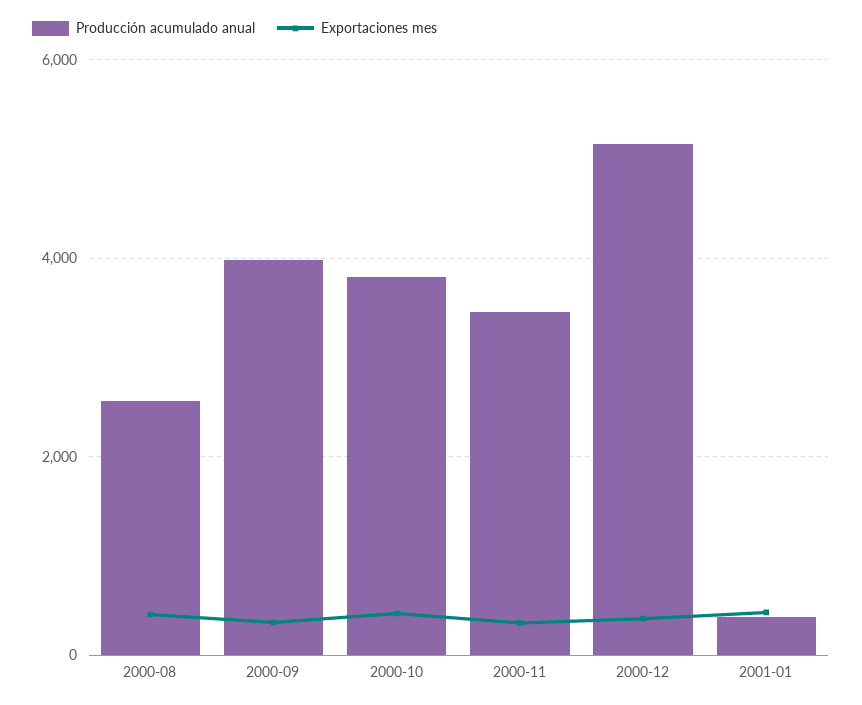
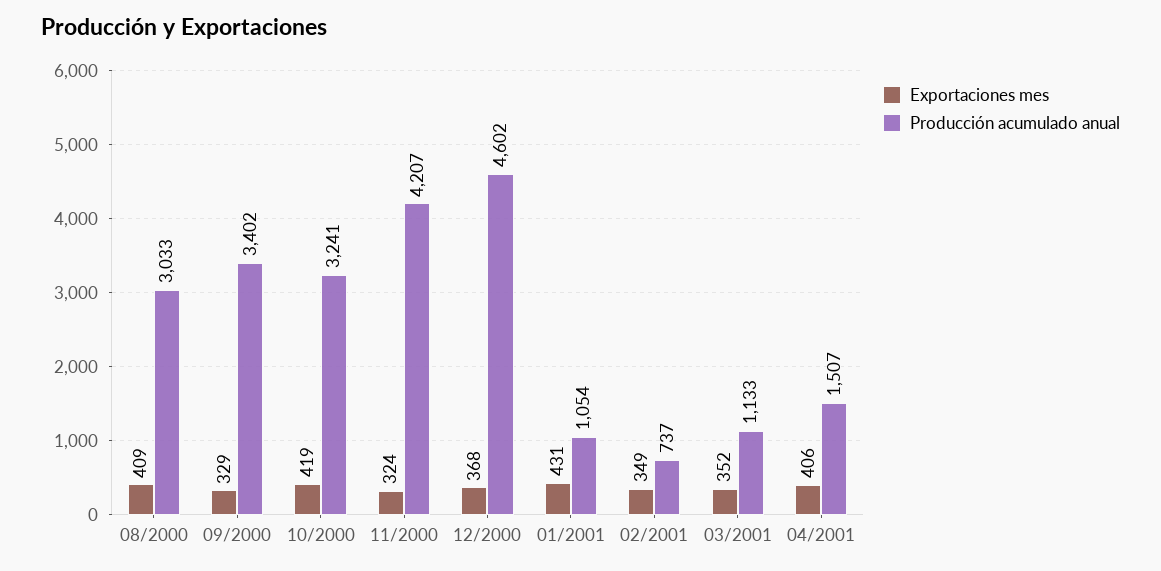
Producción acumulado anual, 2000-08: 2600 -> 3033
Producción acumulado anual, 2000-09: 4000 -> 3402
Producción acumulado anual, 2000-10: 3800 -> 3241
Producción acumulado anual, 2000-11: 3400 -> 4207
Producción acumulado anual, 2000-12: 5200 -> 4602
Producción acumulado anual, 2001-01: 400 -> 1054
Exportaciones mes, 02/2001: none -> 349
Producción acumulado anual, 02/2001: none -> 737
Exportaciones mes, 03/2001: none -> 352
Producción acumulado anual, 03/2001: none -> 1133
Exportaciones mes, 04/2001: none -> 406
Producción acumulado anual, 04/2001: none -> 1507

